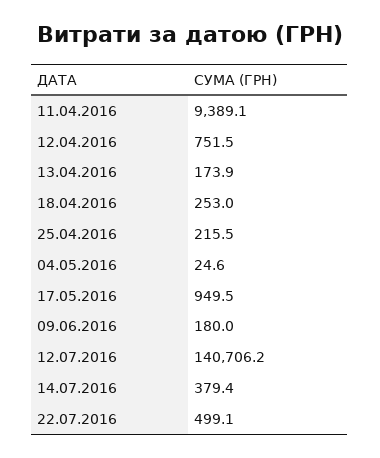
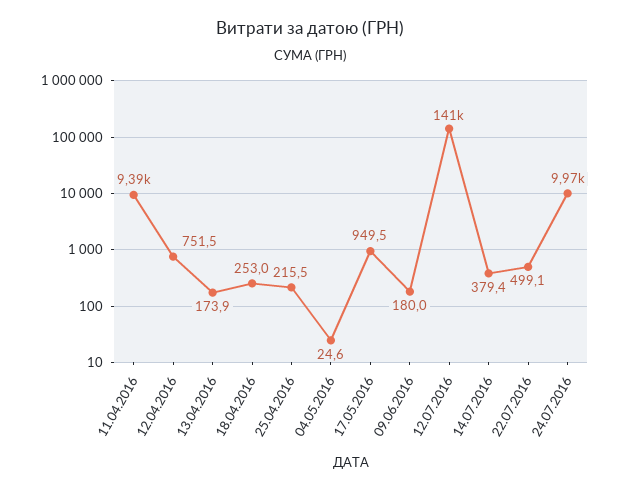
24.07.2016: none -> 9970

